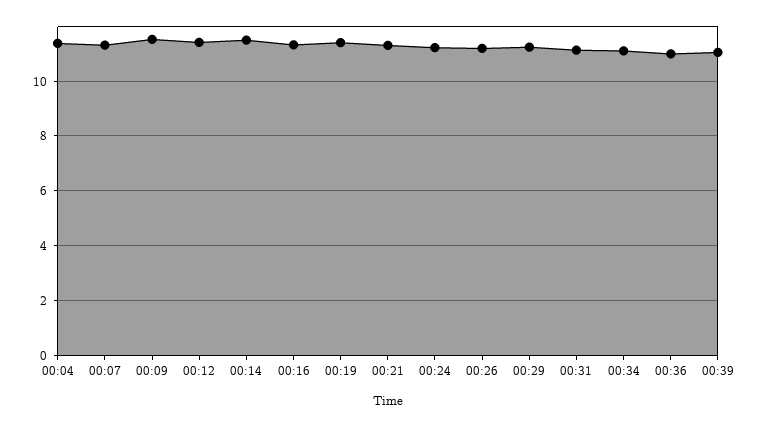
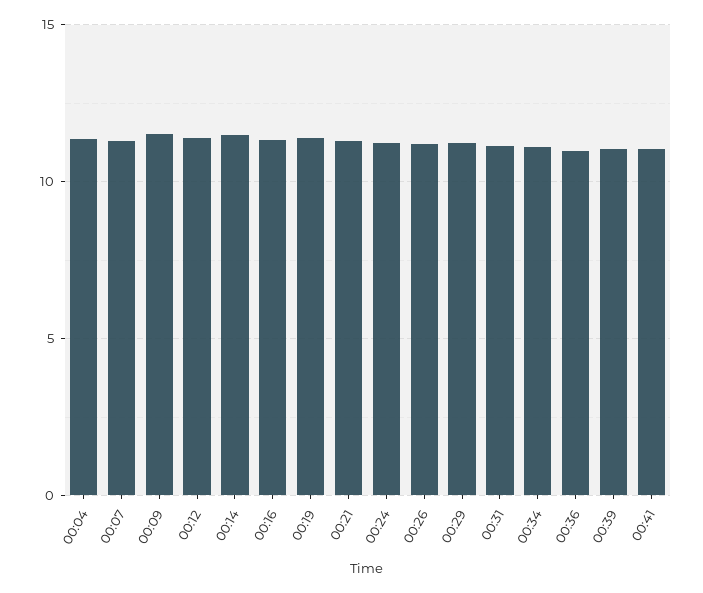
00:41: none -> 11

